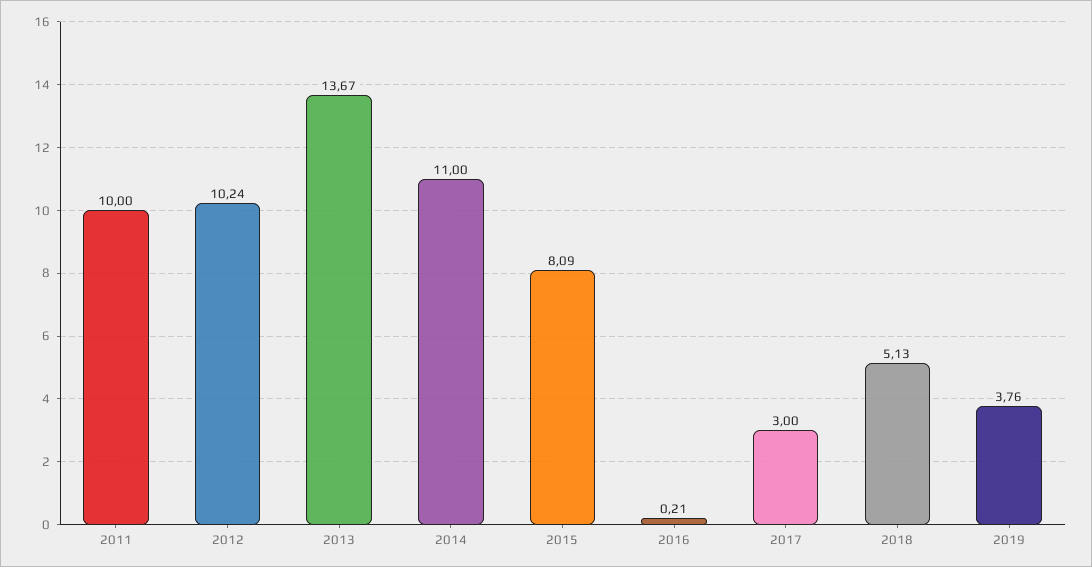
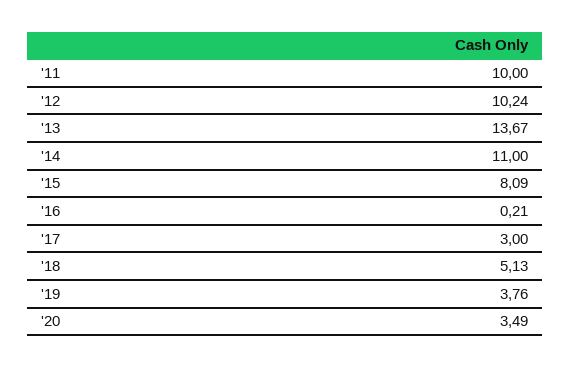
'20: none -> 3.49

